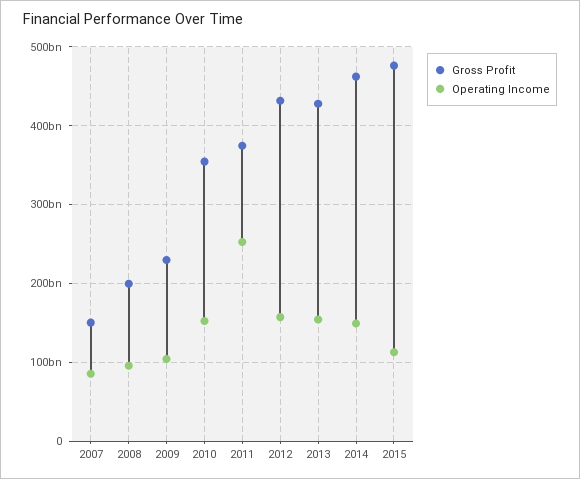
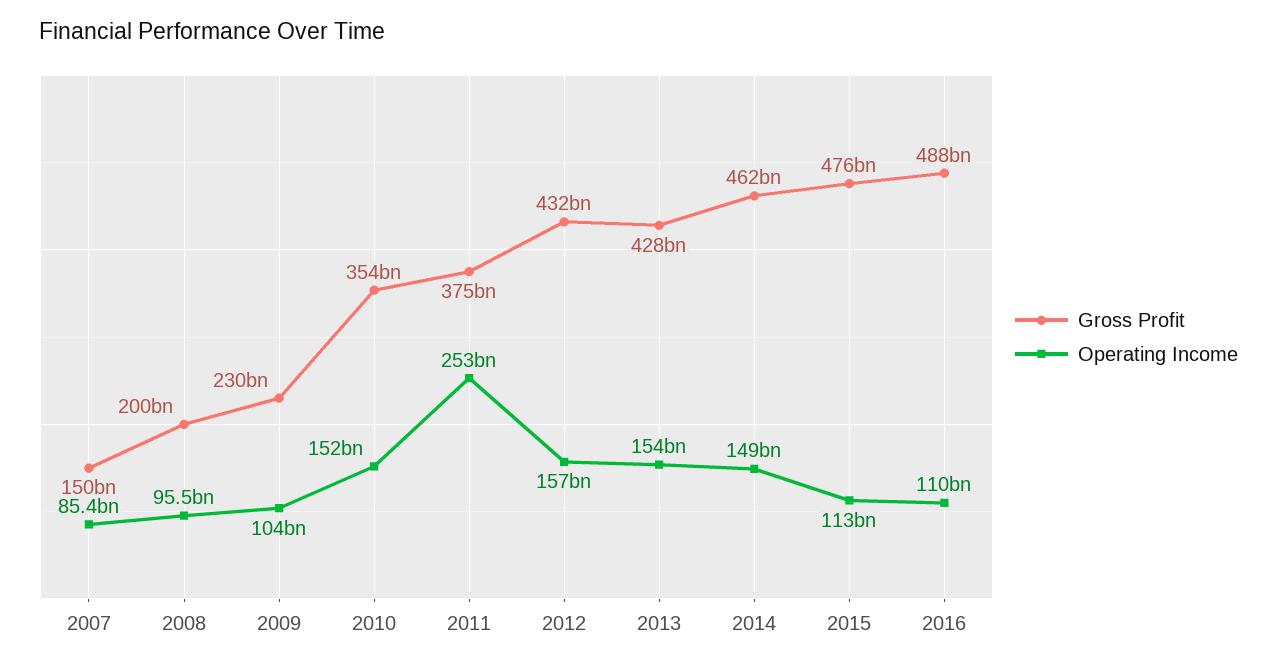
Gross Profit, 2016: none -> 488000000000
Operating Income, 2016: none -> 110000000000

